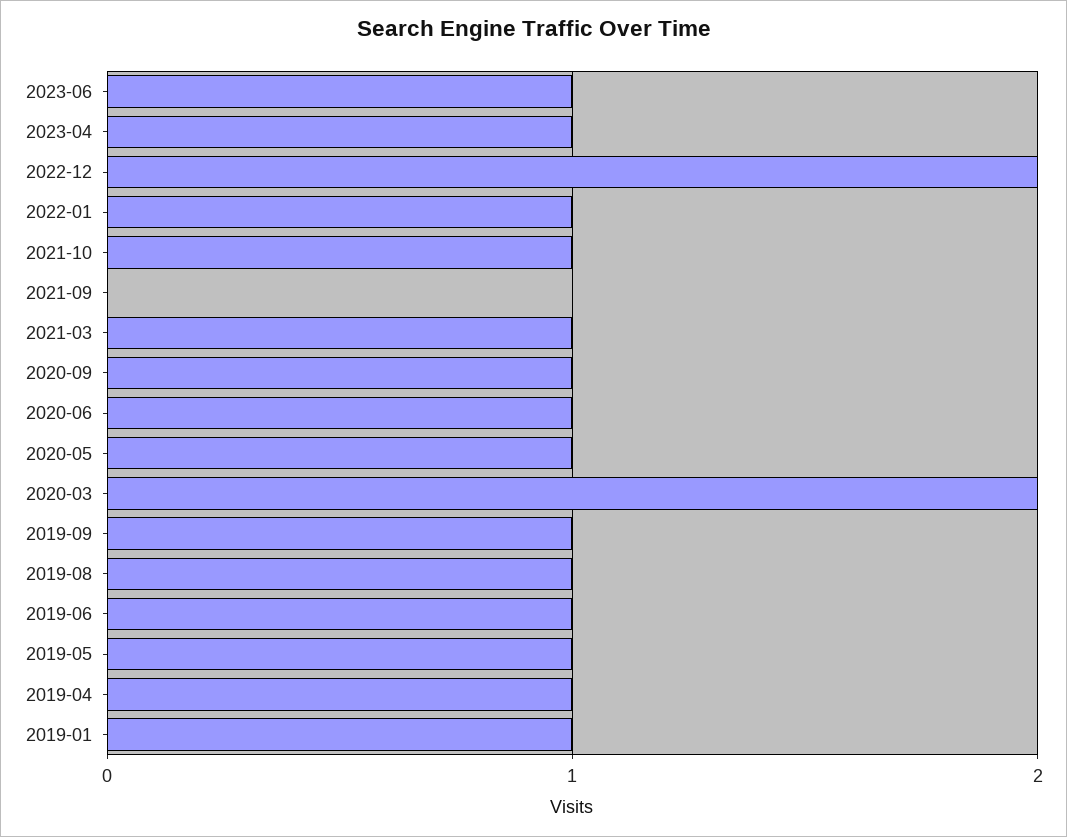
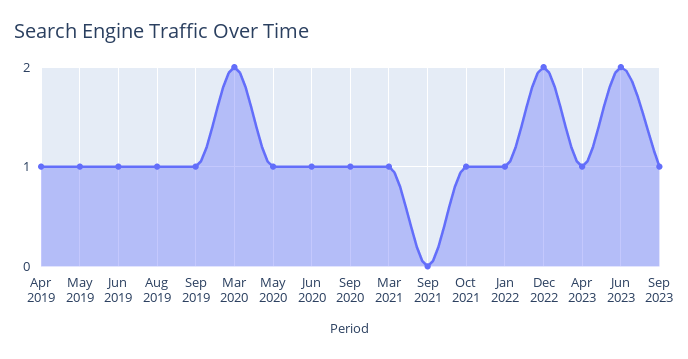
2023-06: 1 -> 2
2019-01: 1 -> none
Sep 2023: none -> 1

